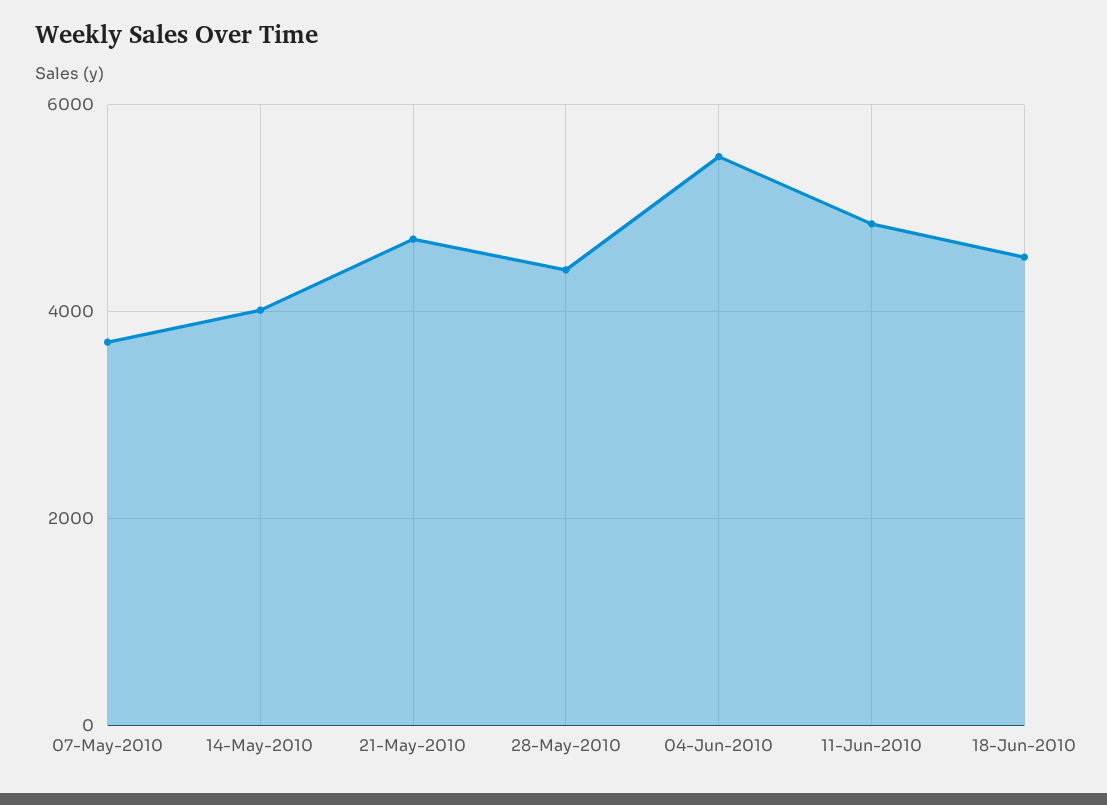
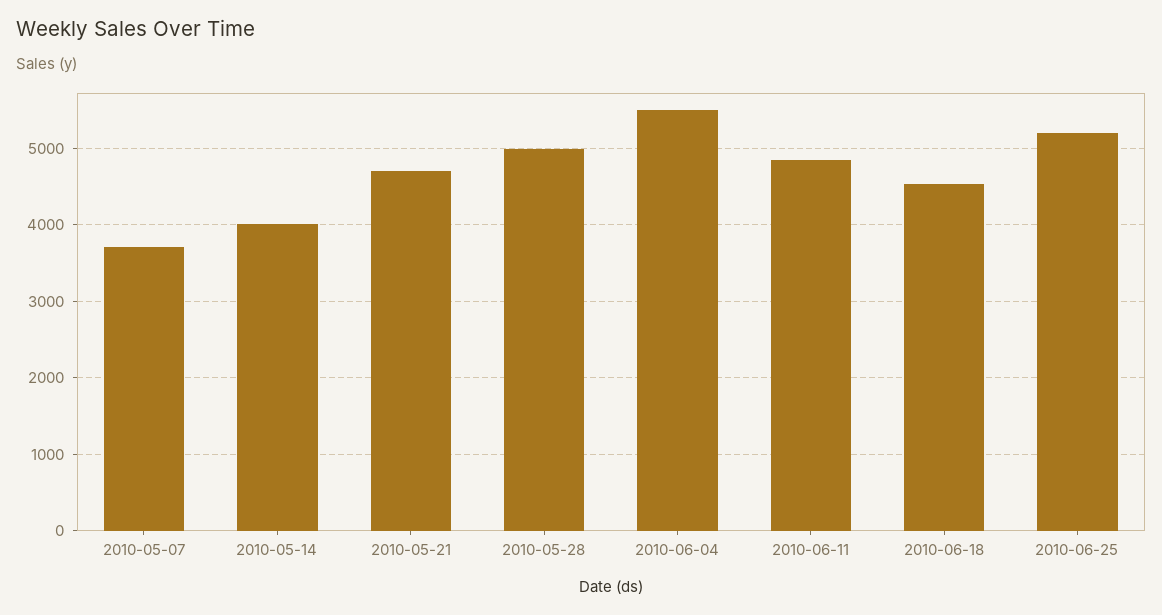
28-May-2010: 4400 -> 5000
2010-06-25: none -> 5200

